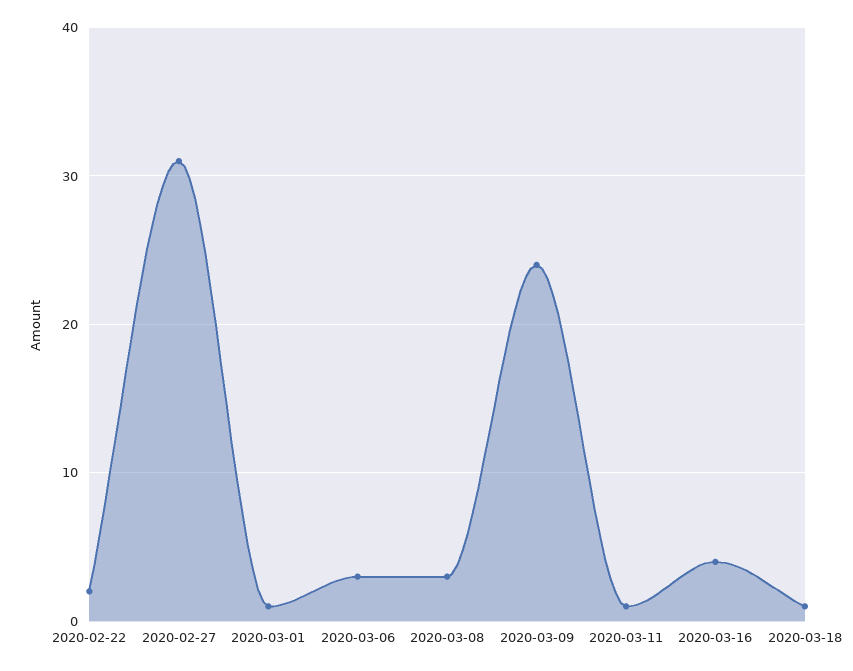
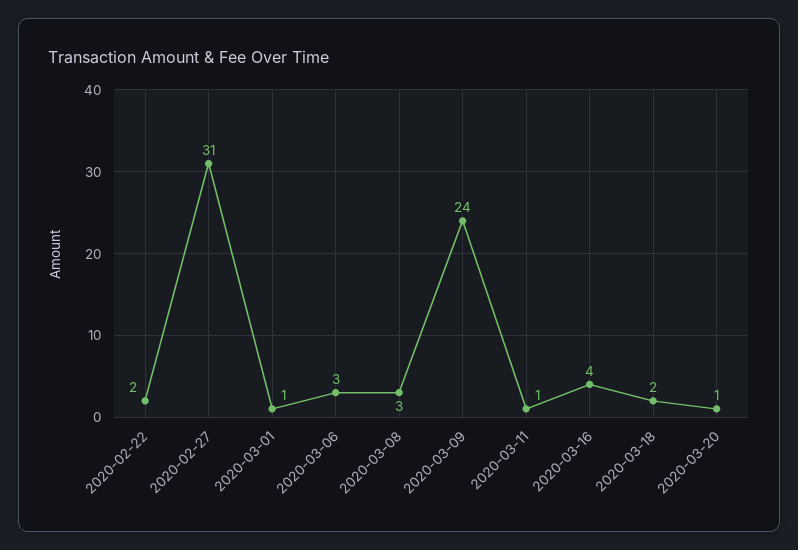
2020-03-18: 1 -> 2
2020-03-20: none -> 1

